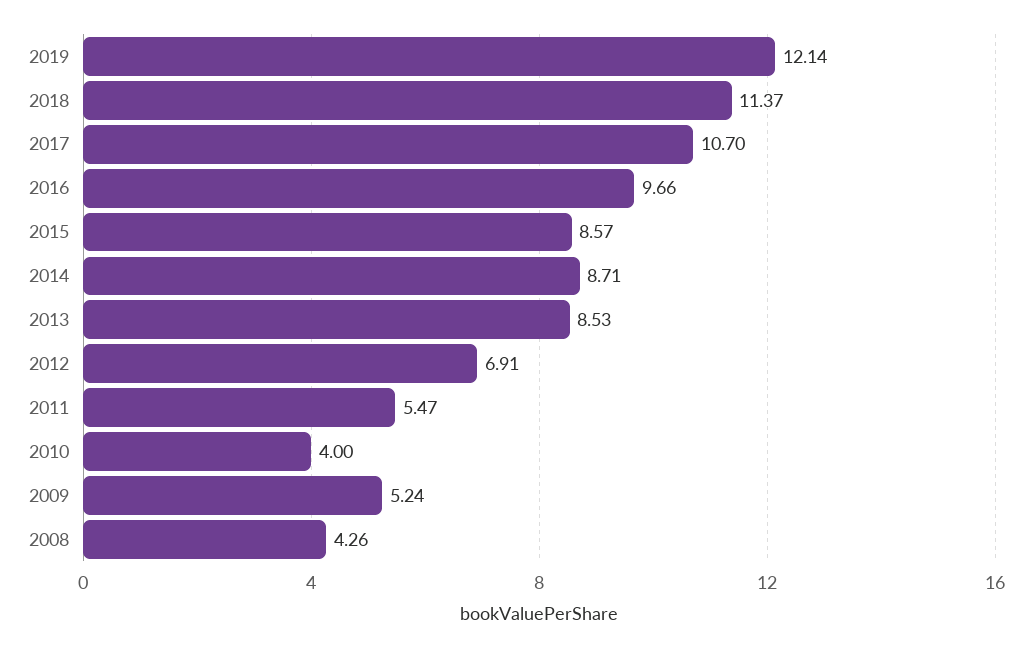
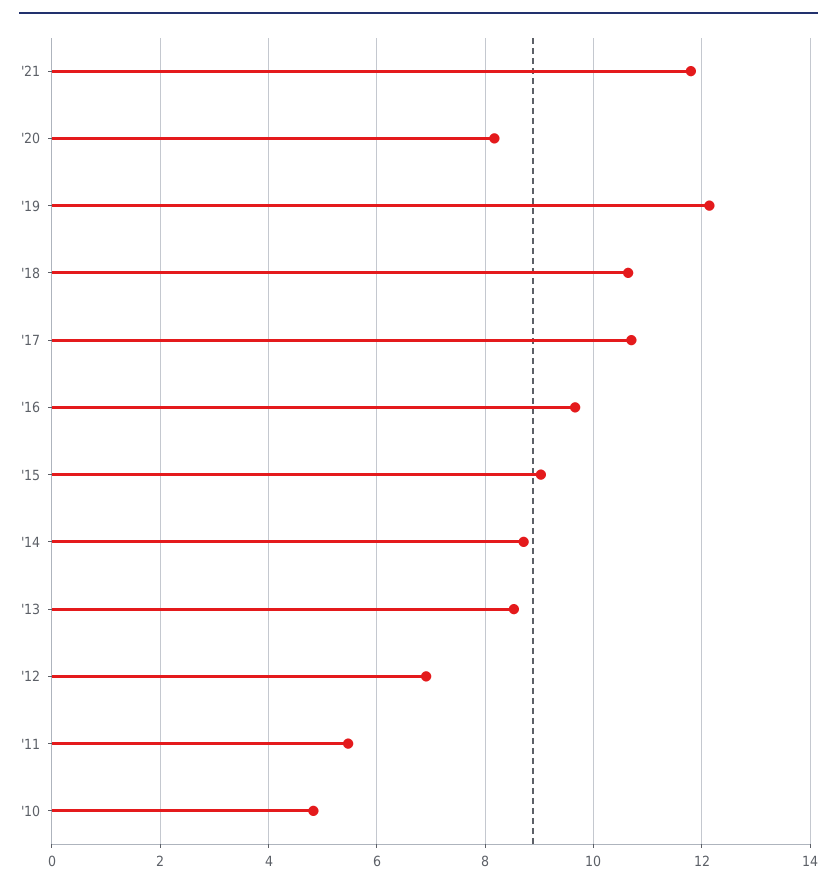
2018: 11.37 -> 10.6
2015: 8.57 -> 9
2010: 4 -> 4.8
2009: 5.24 -> none
2008: 4.26 -> none
'21: none -> 11.8
'20: none -> 8.2

